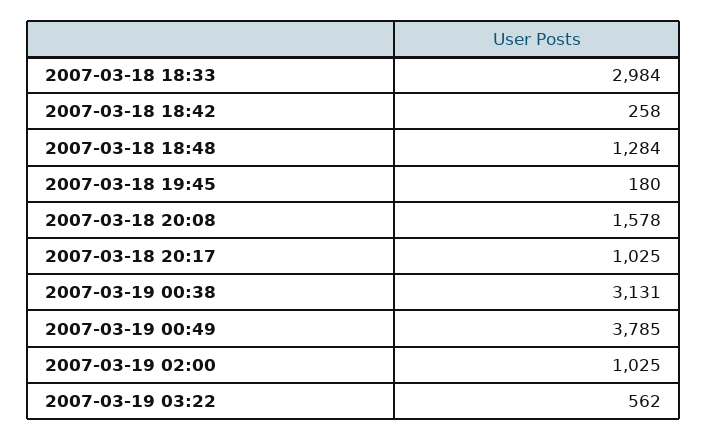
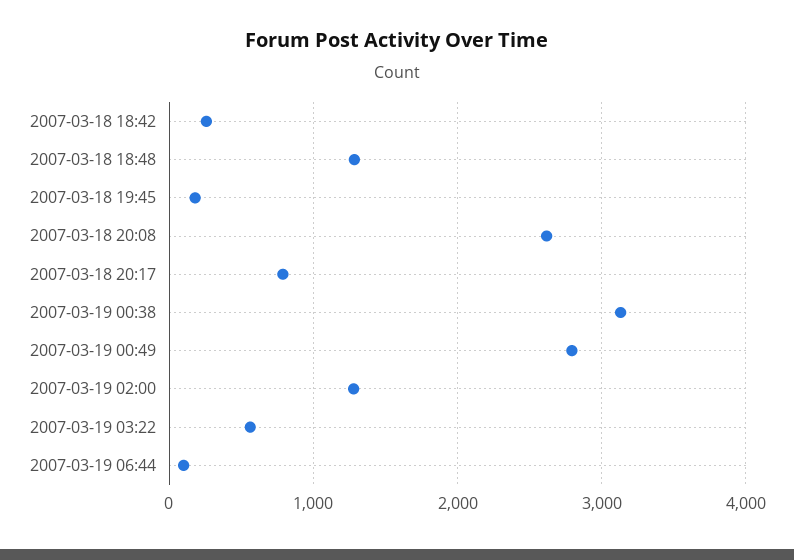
2007-03-18 18:33: 2984 -> none
2007-03-18 20:08: 1578 -> 2600
2007-03-18 20:17: 1025 -> 800
2007-03-19 00:49: 3785 -> 2800
2007-03-19 02:00: 1025 -> 1300
2007-03-19 06:44: none -> 100

